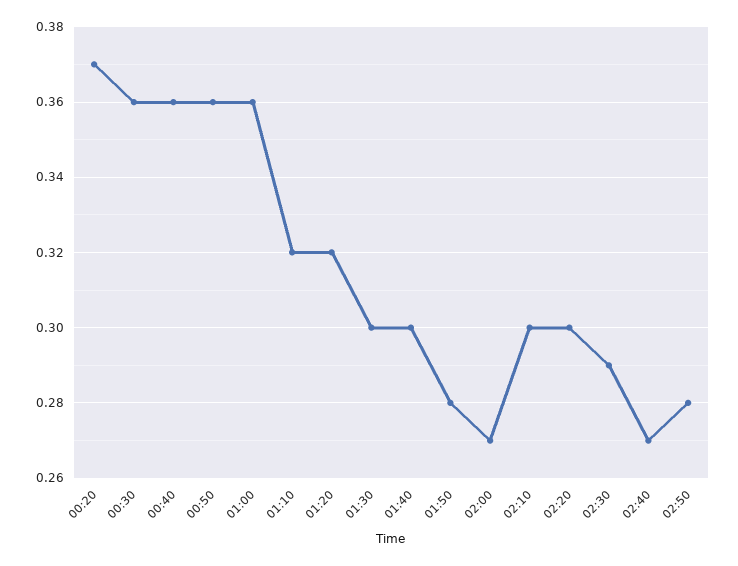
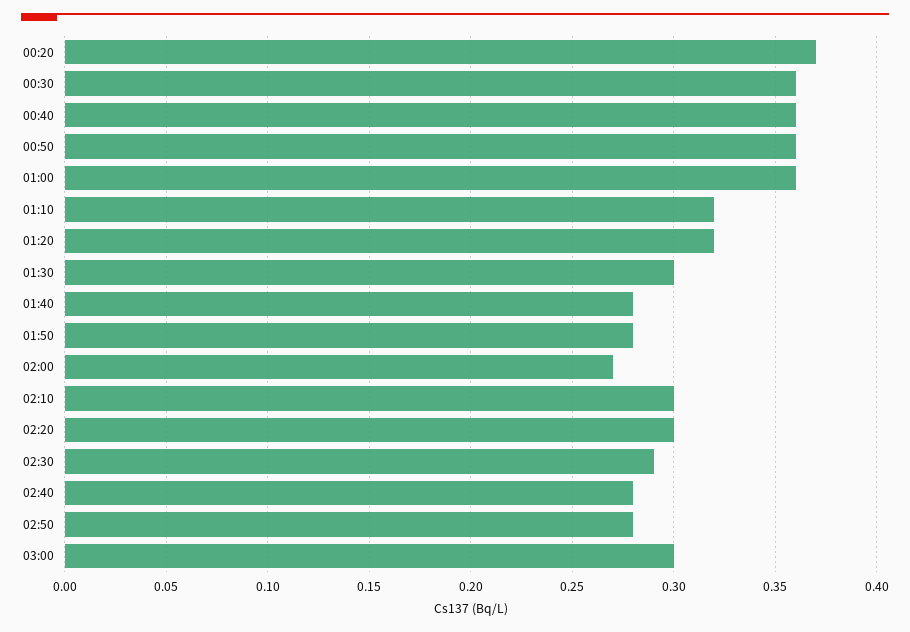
01:40: 0.3 -> 0.28
02:40: 0.27 -> 0.28
03:00: none -> 0.3

